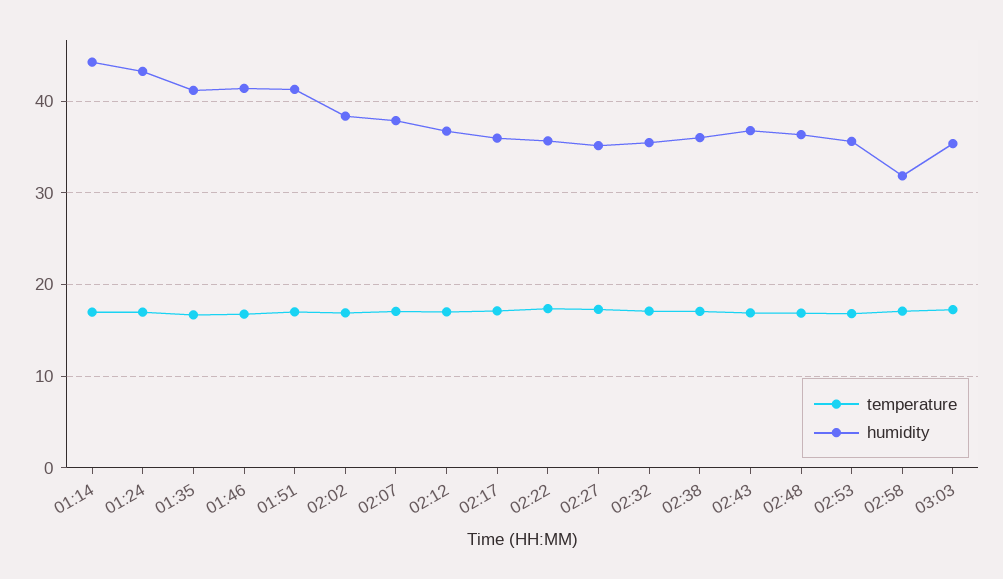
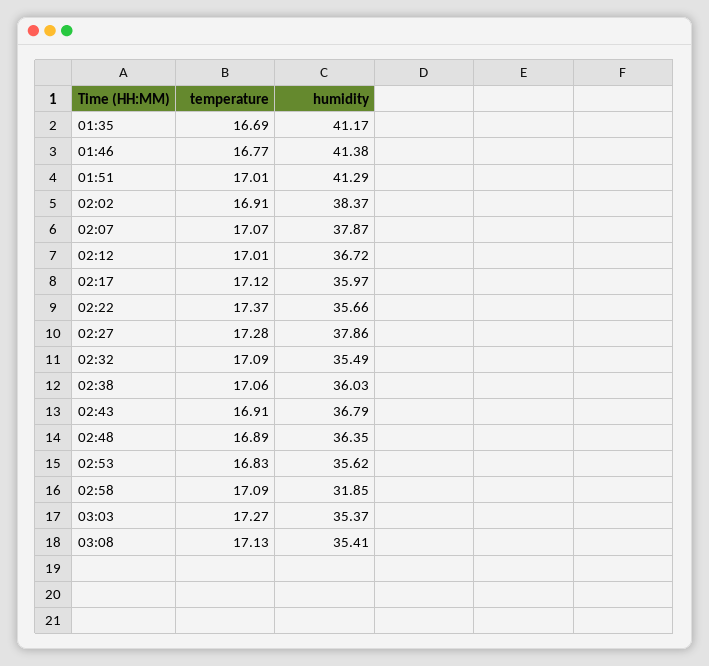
temperature, 01:14: 17 -> none
humidity, 01:14: 44 -> none
temperature, 01:24: 17 -> none
humidity, 01:24: 43 -> none
humidity, 02:27: 35 -> 37.86
temperature, 03:08: none -> 17.13
humidity, 03:08: none -> 35.41

